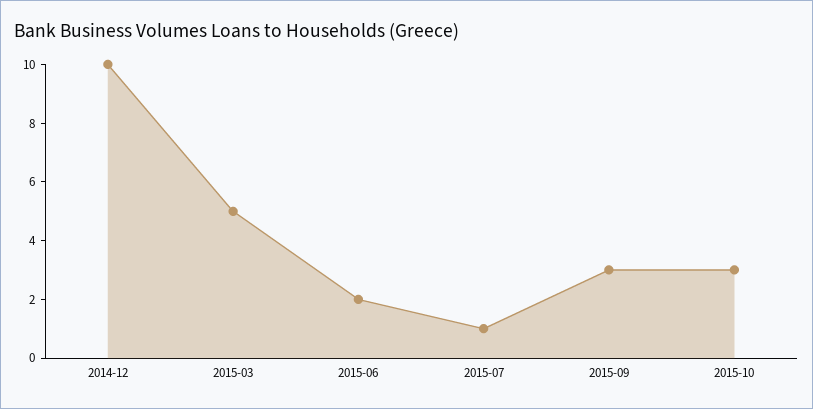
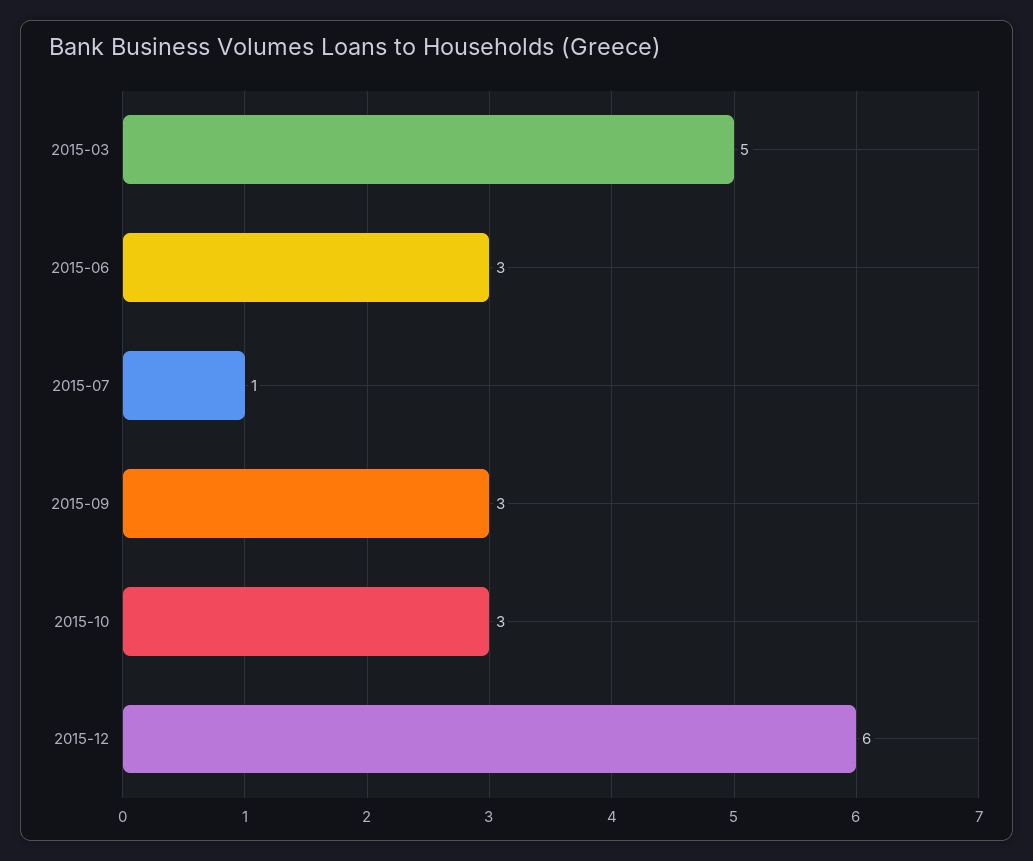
2014-12: 10 -> none
2015-06: 2 -> 3
2015-12: none -> 6

